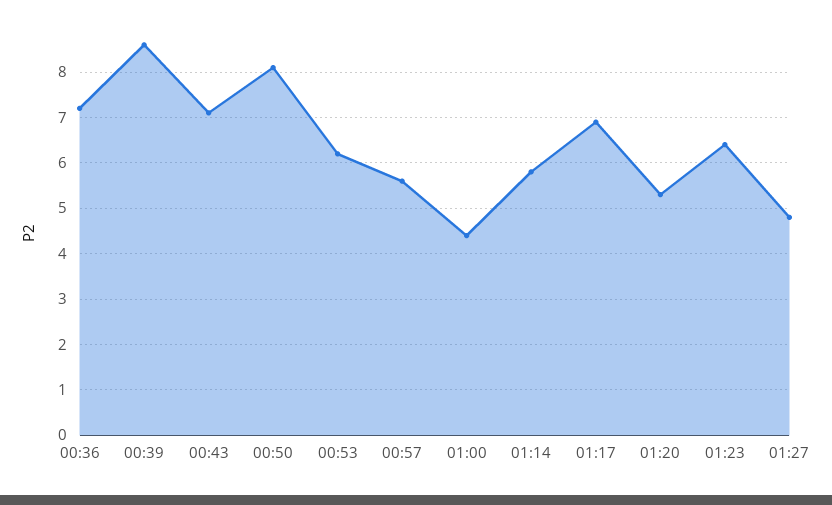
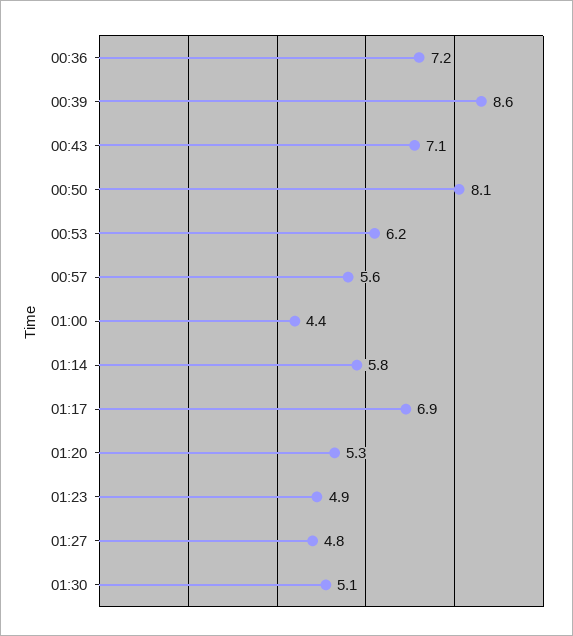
01:23: 6.5 -> 4.9
01:30: none -> 5.1

